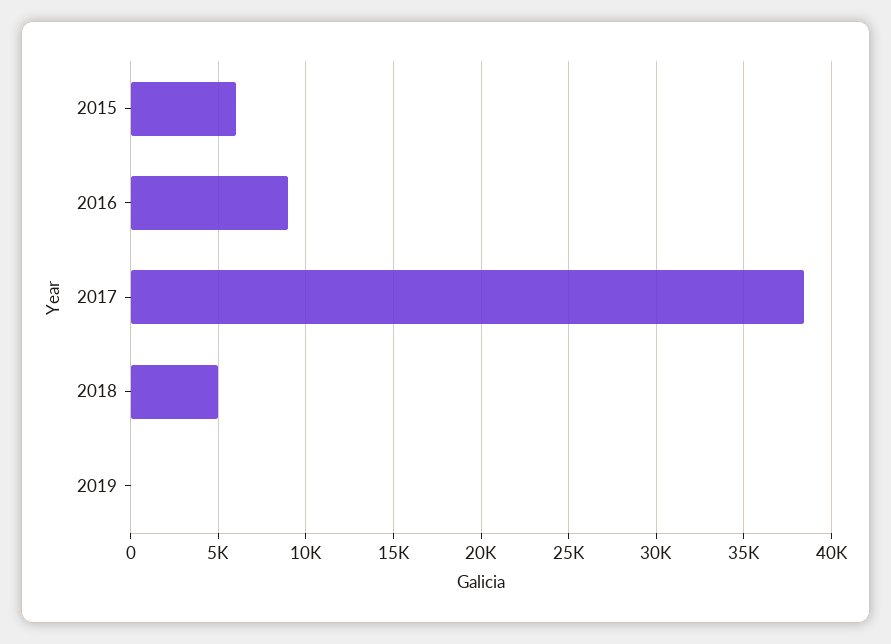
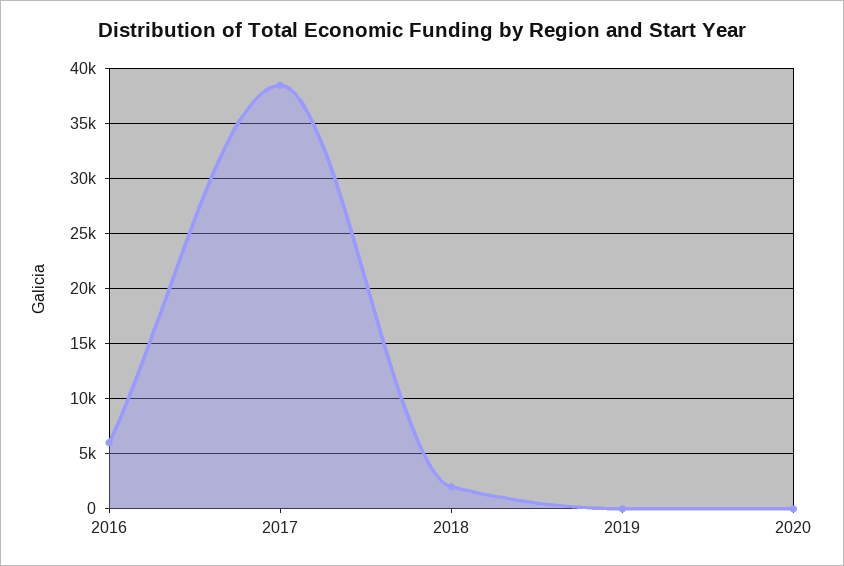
2015: 6000 -> none
2016: 9000 -> 6000
2018: 5000 -> 2000
2020: none -> 0

